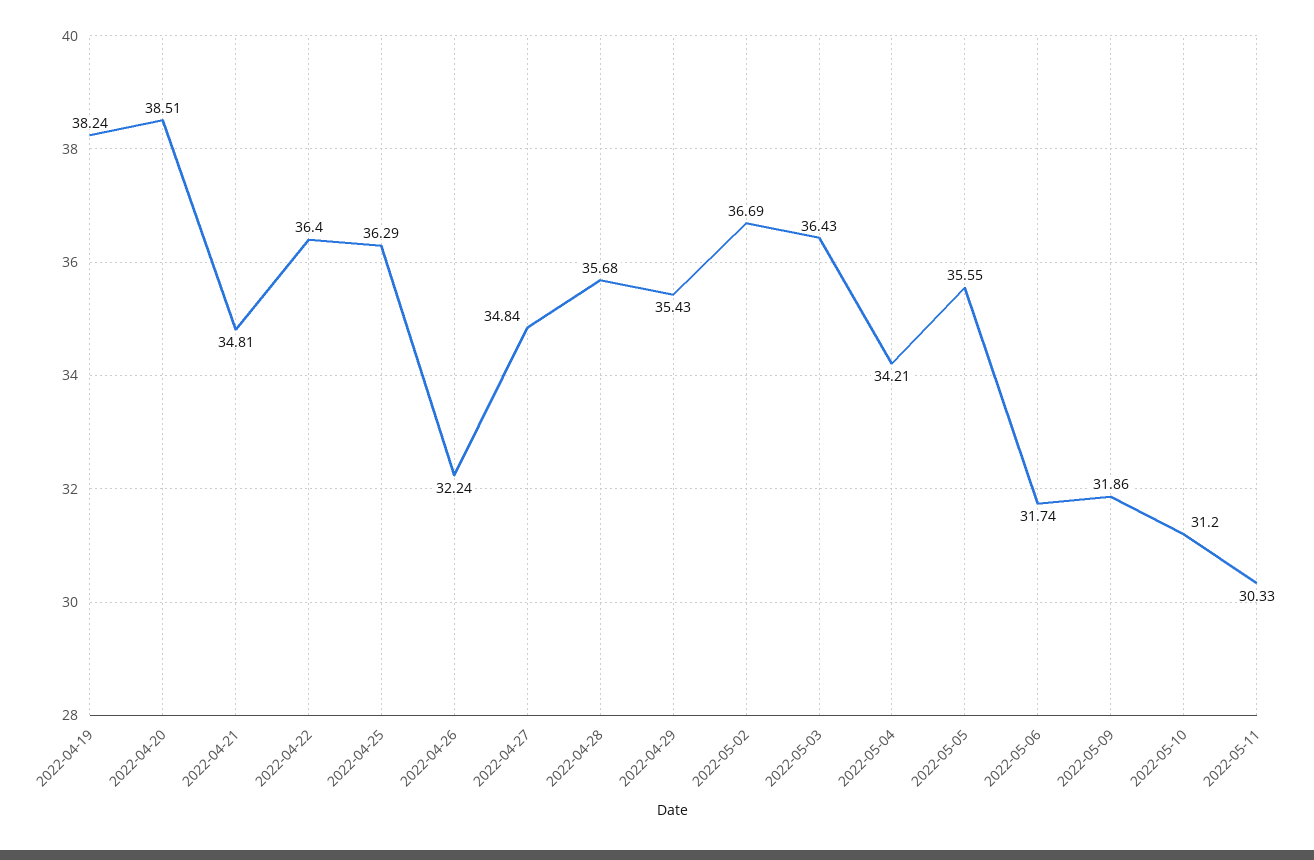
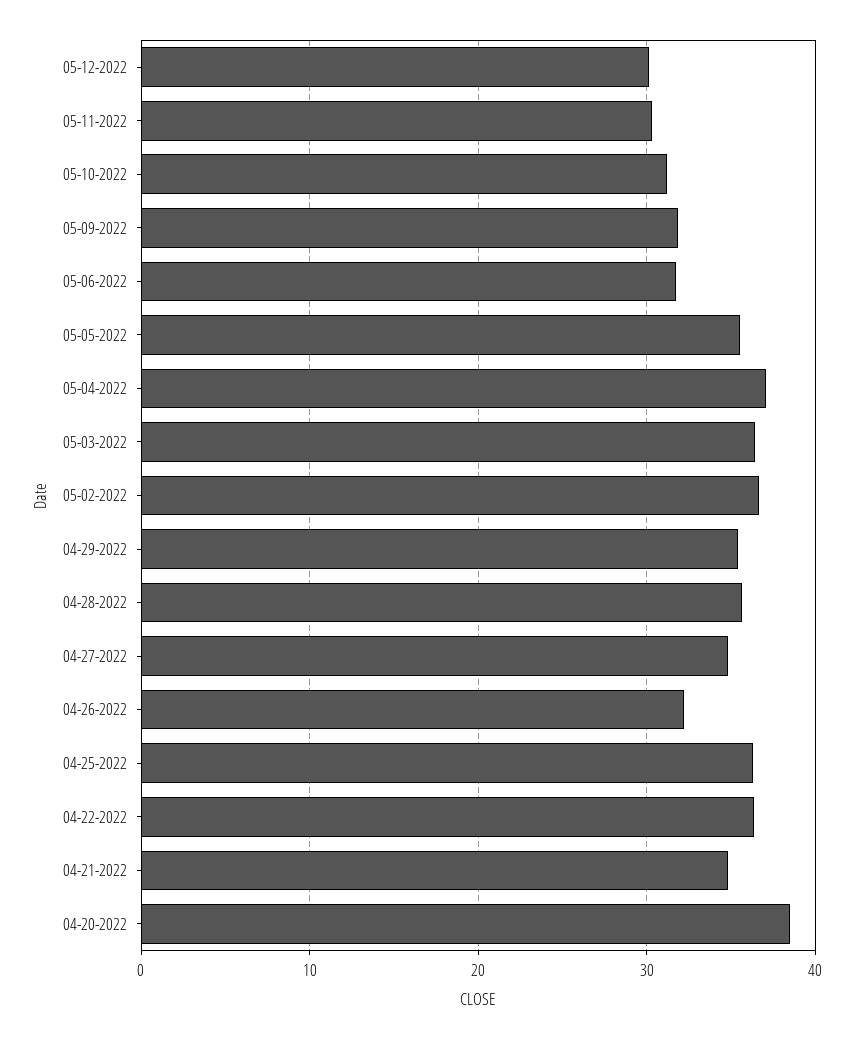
2022-04-19: 38.24 -> none
2022-05-04: 34.21 -> 37
05-12-2022: none -> 30

